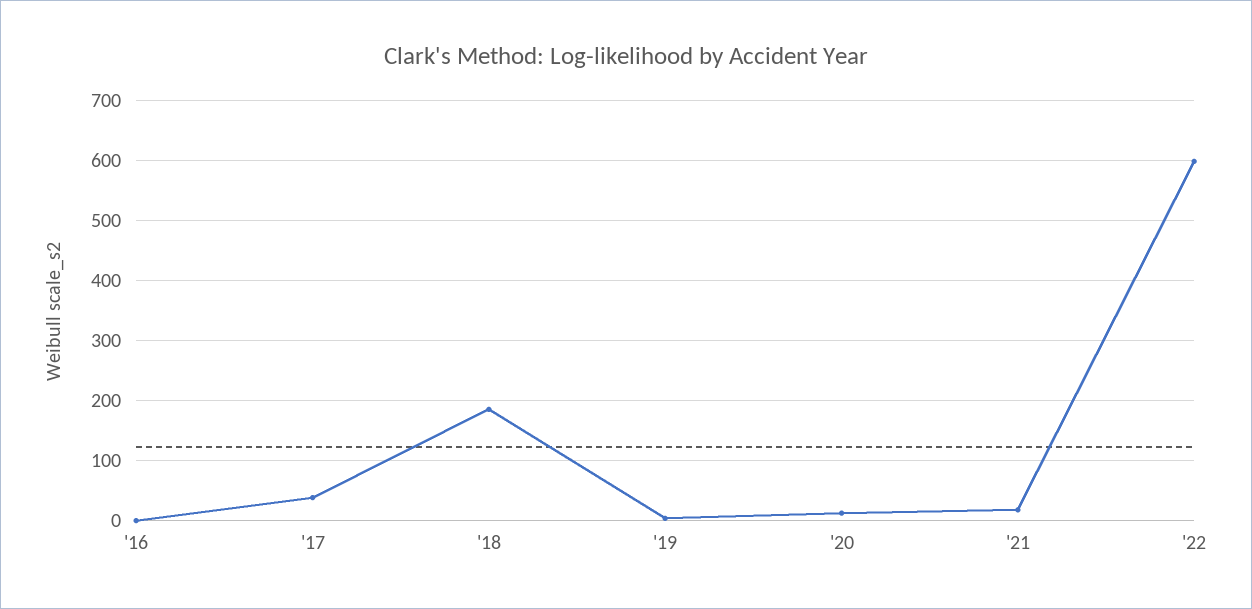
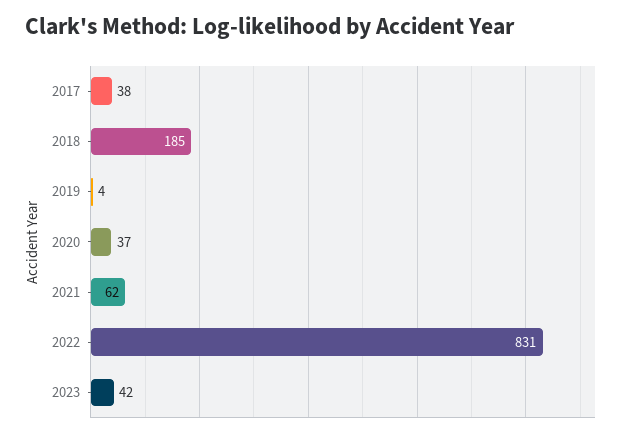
'16: 0 -> none
'20: 10 -> 37
'21: 20 -> 62
'22: 600 -> 831
2023: none -> 42

